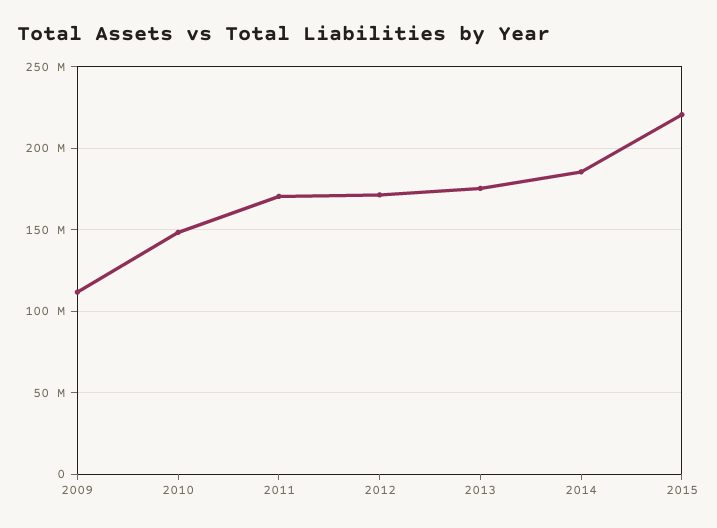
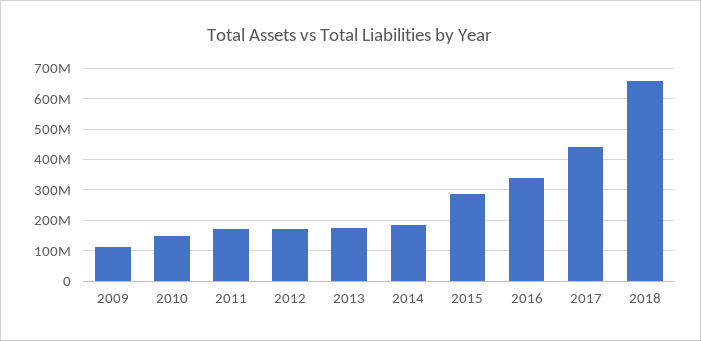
2015: 220000000 -> 280000000
2016: none -> 340000000
2017: none -> 440000000
2018: none -> 660000000

